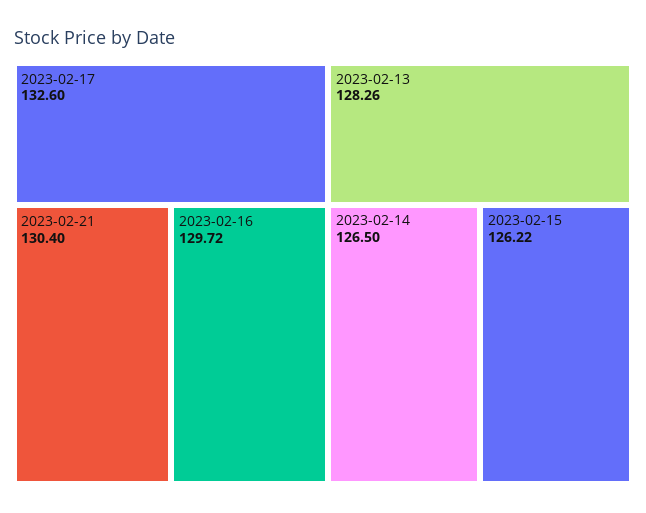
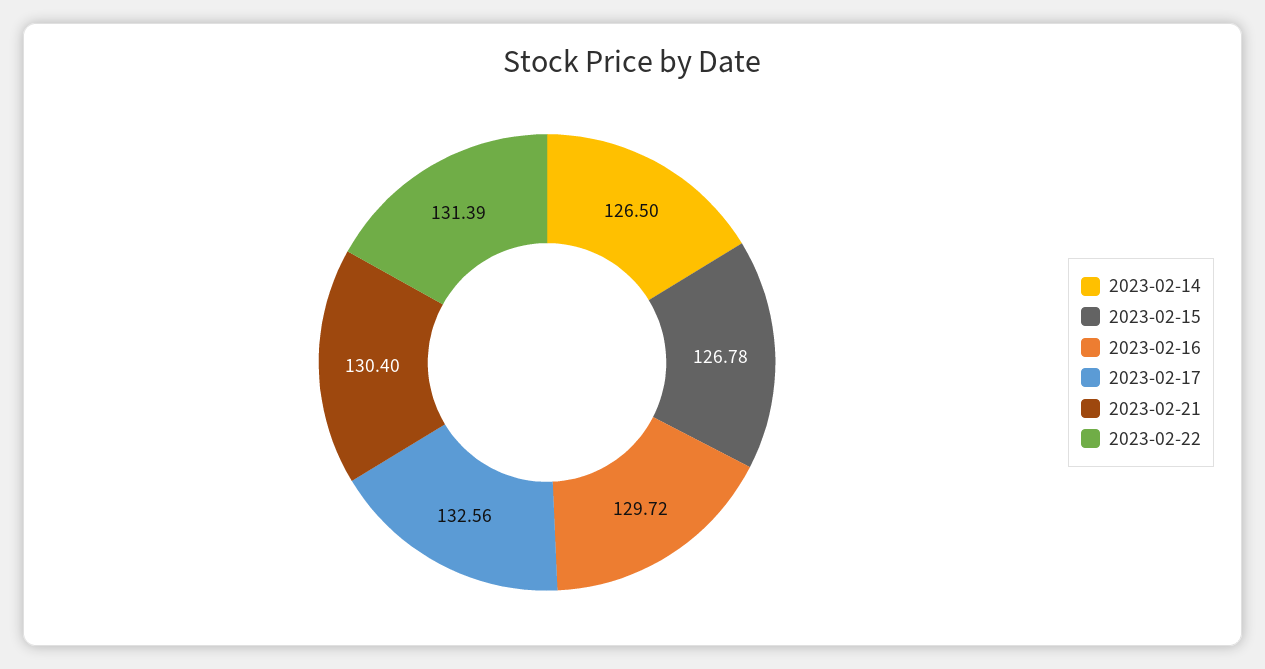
2023-02-17: 132.6 -> 132.56
2023-02-13: 128.26 -> none
2023-02-15: 126.22 -> 126.78
2023-02-22: none -> 131.39

